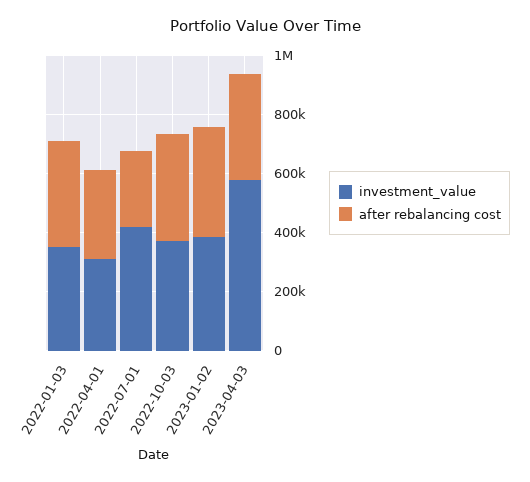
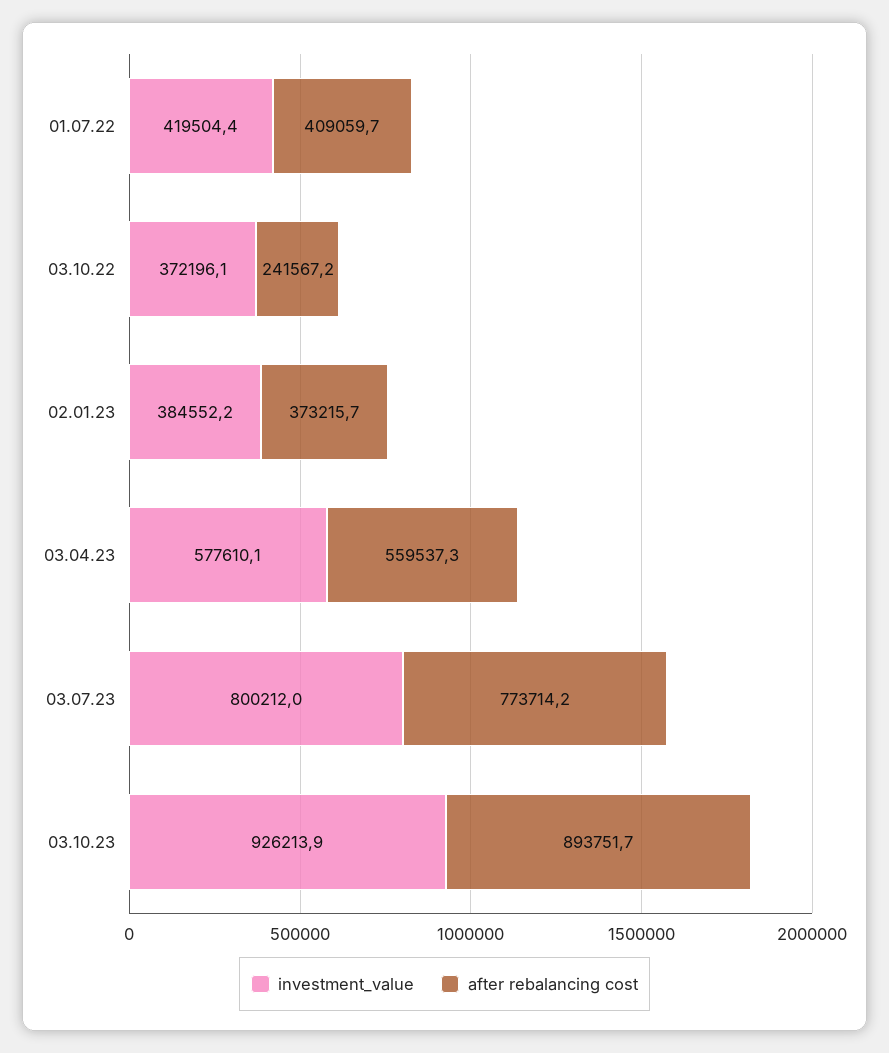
investment_value, 2022-01-03: 350000 -> none
after rebalancing cost, 2022-01-03: 350000 -> none
investment_value, 2022-04-01: 300000 -> none
after rebalancing cost, 2022-04-01: 300000 -> none
after rebalancing cost, 2022-07-01: 250000 -> 409059.7
after rebalancing cost, 2022-10-03: 350000 -> 241567.2
after rebalancing cost, 2023-04-03: 350000 -> 559537.3
investment_value, 03.07.23: none -> 800212
after rebalancing cost, 03.07.23: none -> 773714.2
investment_value, 03.10.23: none -> 926213.9
after rebalancing cost, 03.10.23: none -> 893751.7

